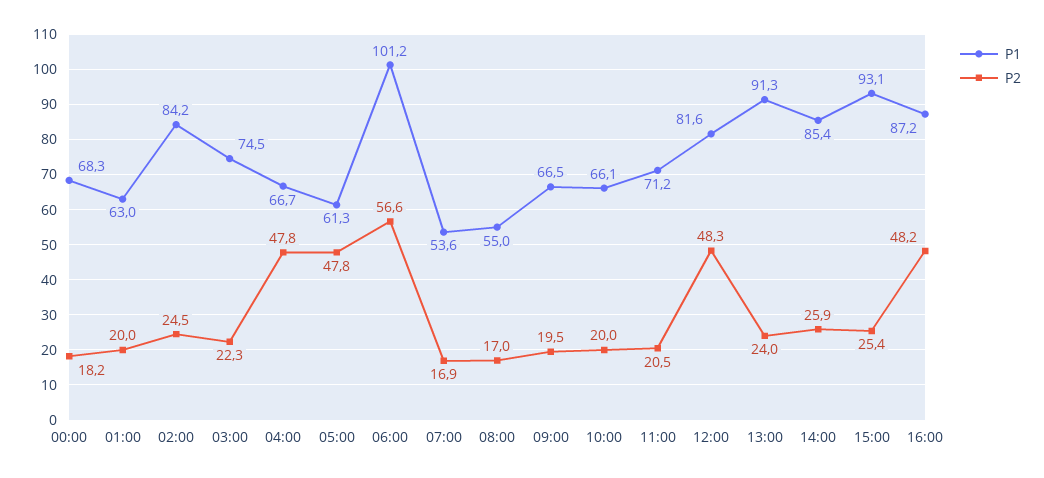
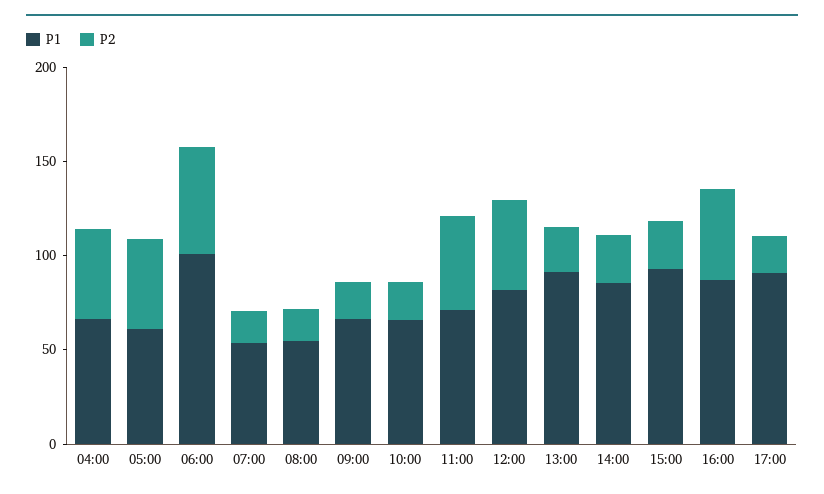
P1, 00:00: 68.3 -> none
P2, 00:00: 18.2 -> none
P1, 01:00: 63 -> none
P2, 01:00: 20 -> none
P1, 02:00: 84.2 -> none
P2, 02:00: 24.5 -> none
P1, 03:00: 74.5 -> none
P2, 03:00: 22.3 -> none
P2, 11:00: 20.5 -> 50
P1, 17:00: none -> 90
P2, 17:00: none -> 20

